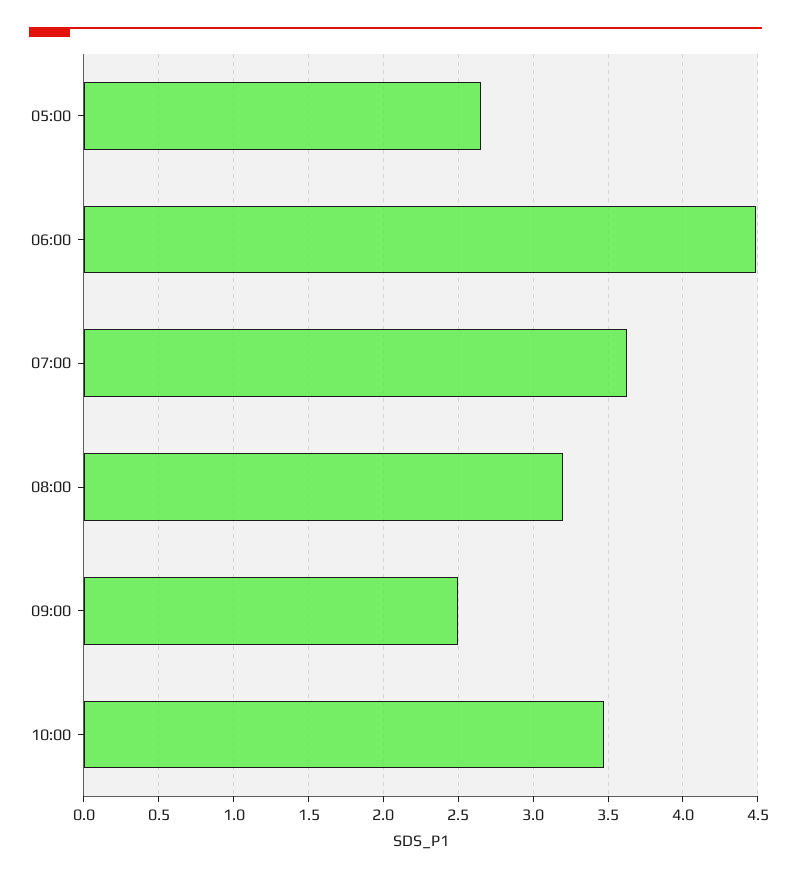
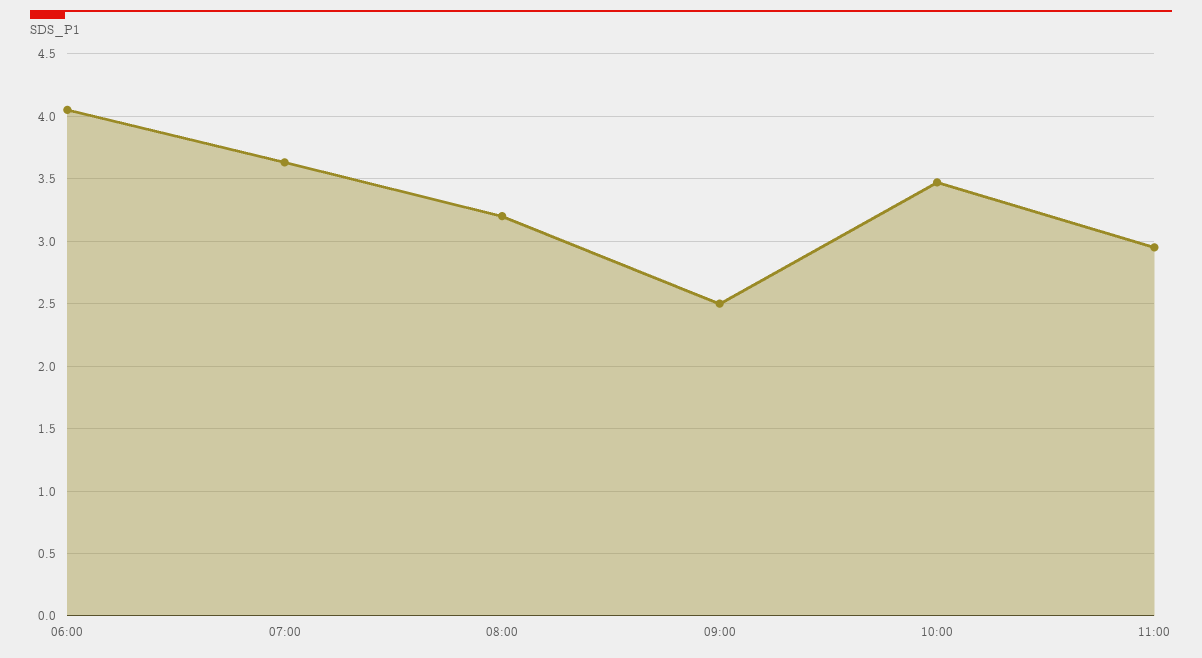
05:00: 2.65 -> none
06:00: 4.5 -> 4.05
11:00: none -> 2.95

